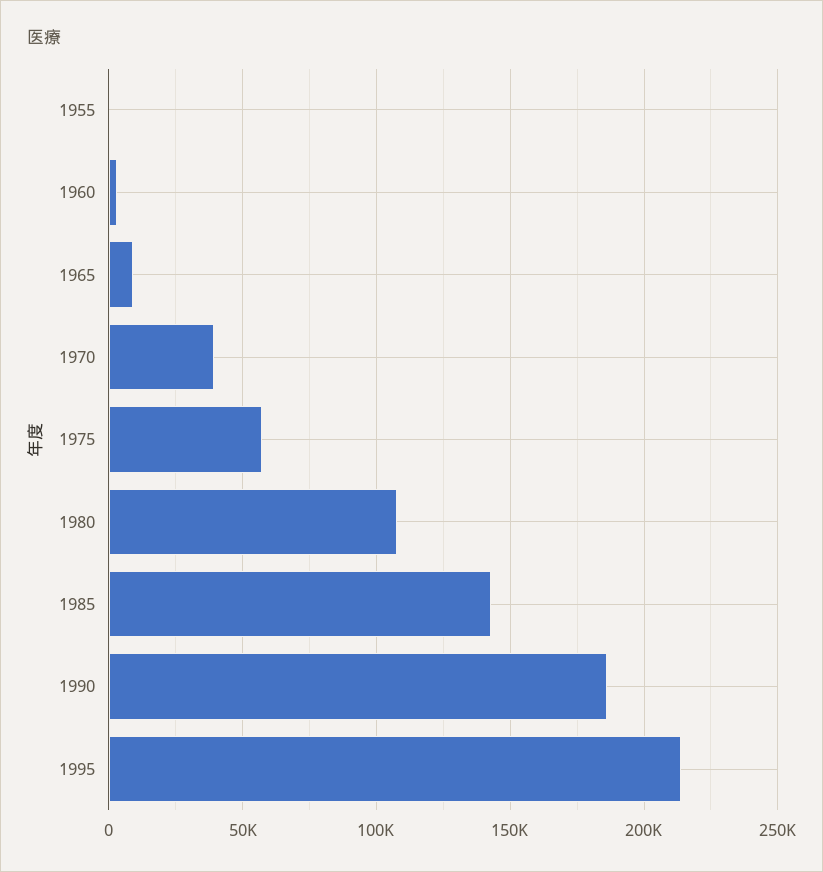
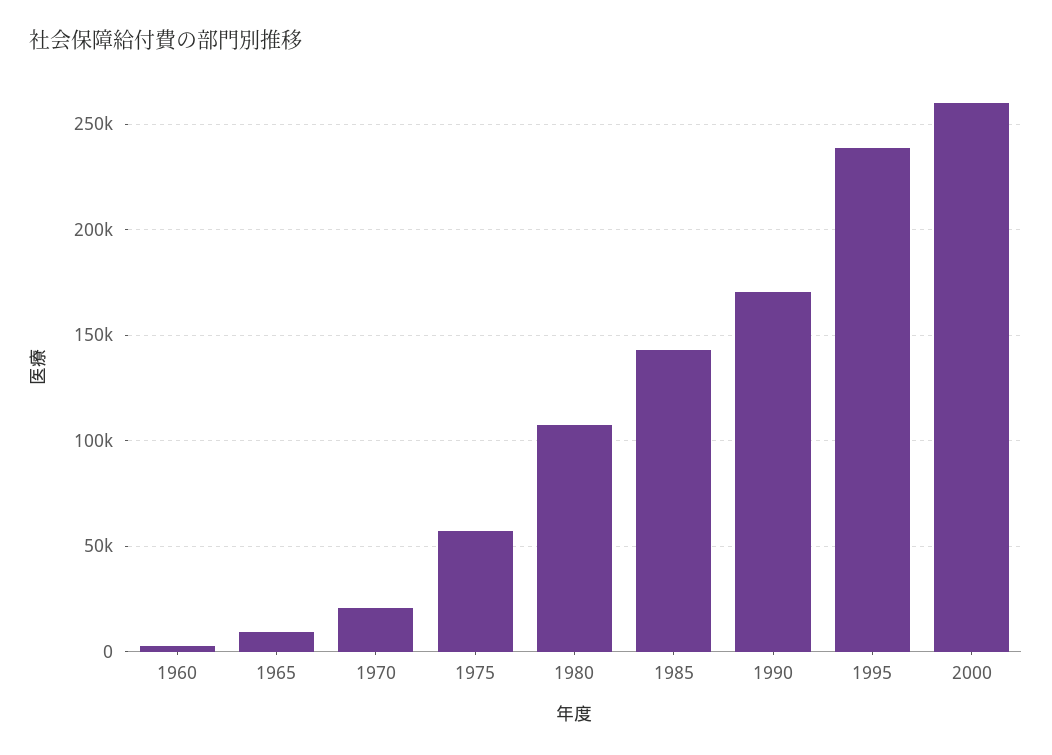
1955: 0 -> none
1970: 40000 -> 20000
1990: 185000 -> 170000
1995: 215000 -> 240000
2000: none -> 260000

